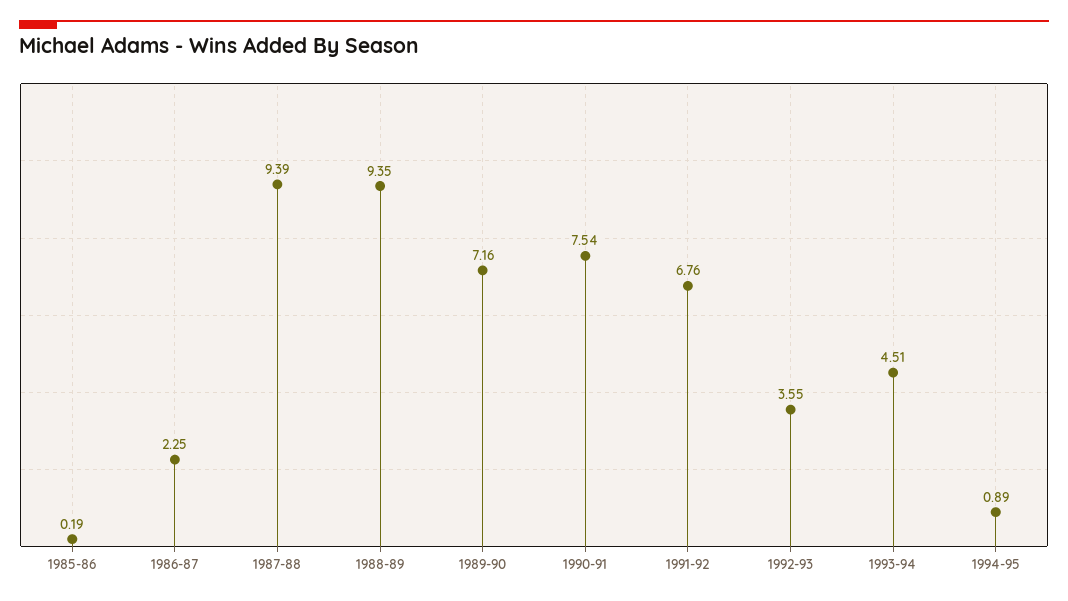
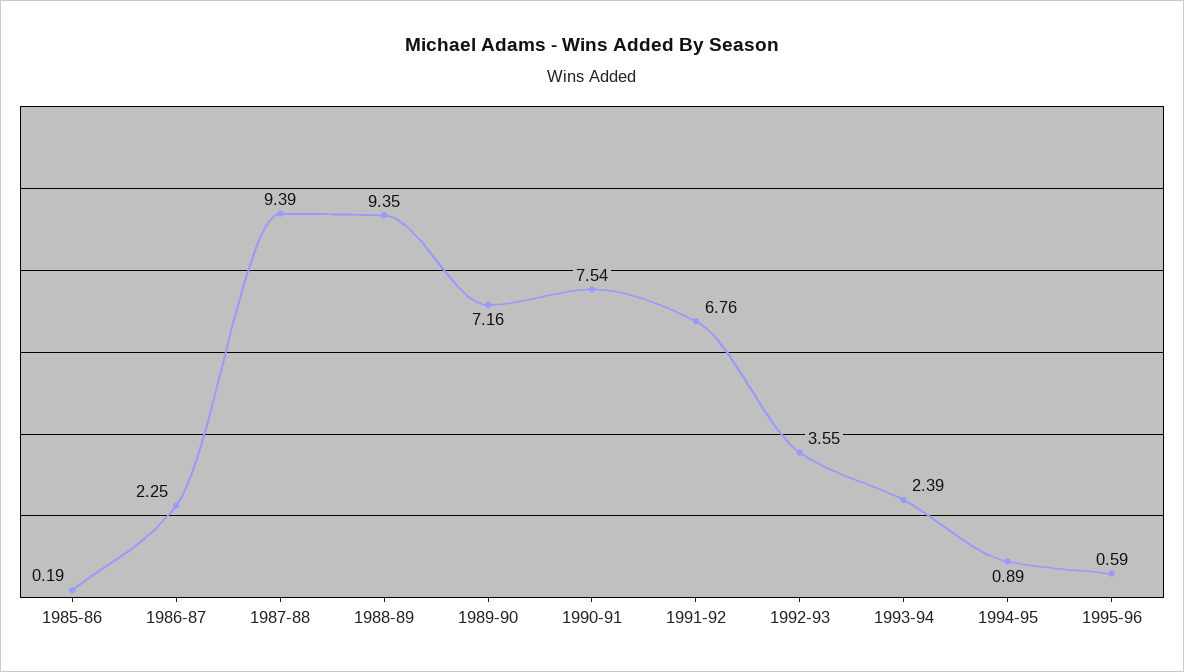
1993-94: 4.51 -> 2.39
1995-96: none -> 0.59

